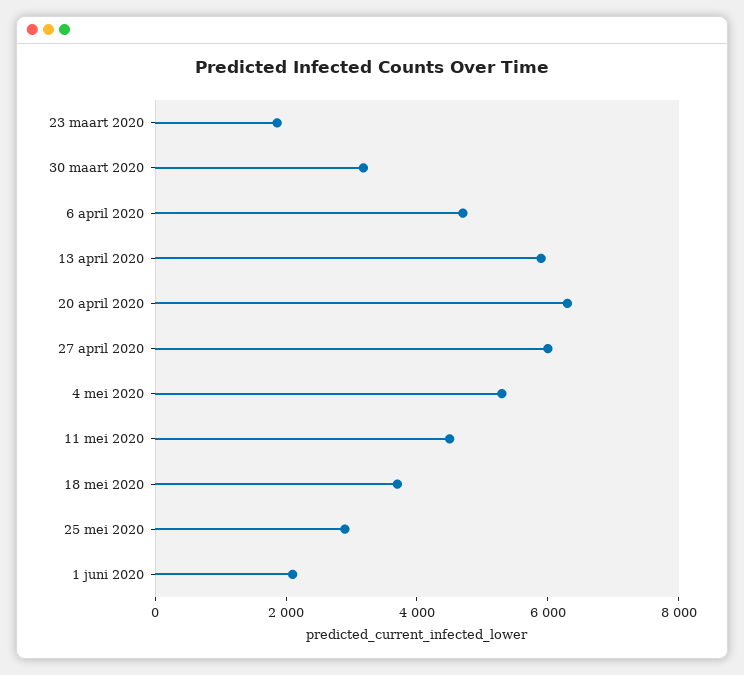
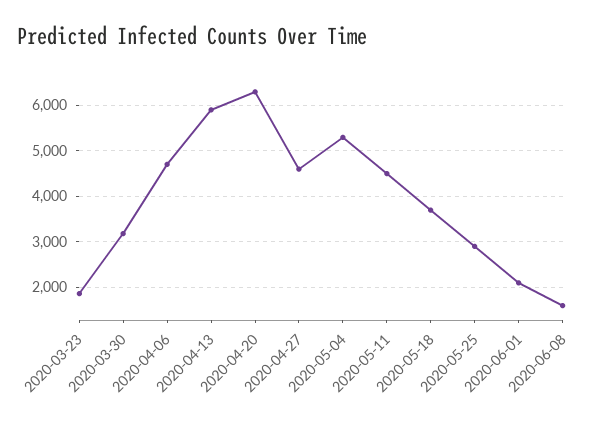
27 april 2020: 6000 -> 4600
2020-06-08: none -> 1600

